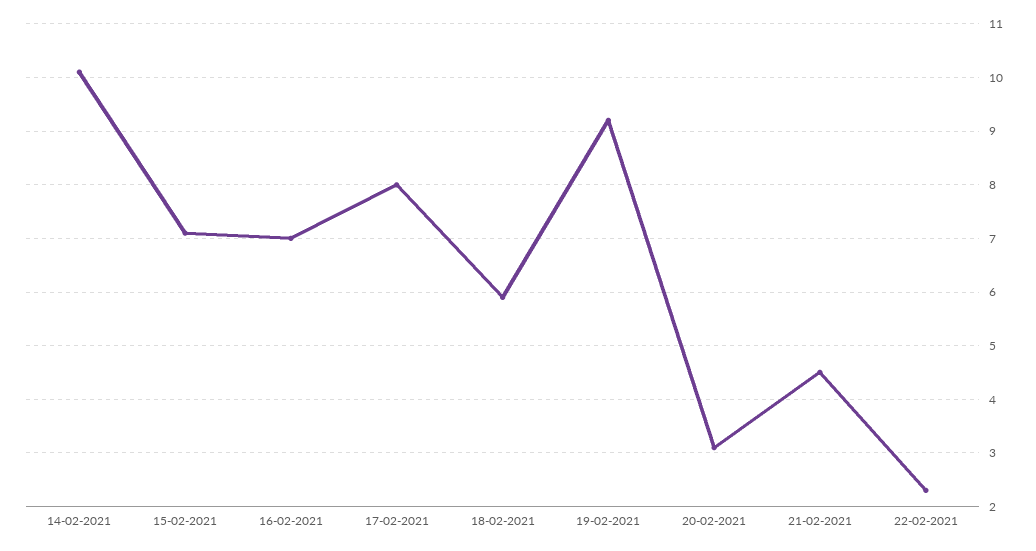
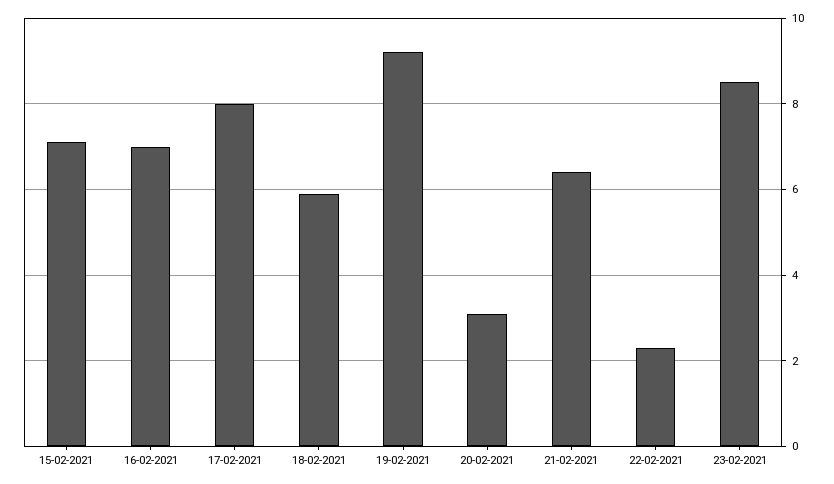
14-02-2021: 10 -> none
21-02-2021: 4.5 -> 6.5
23-02-2021: none -> 8.5

